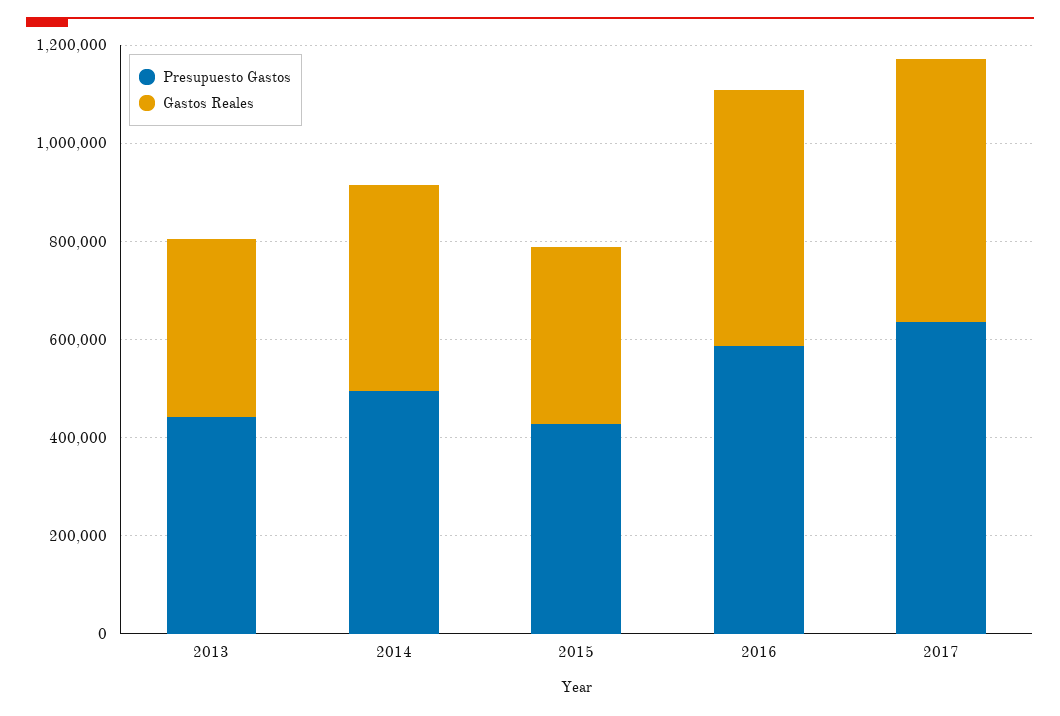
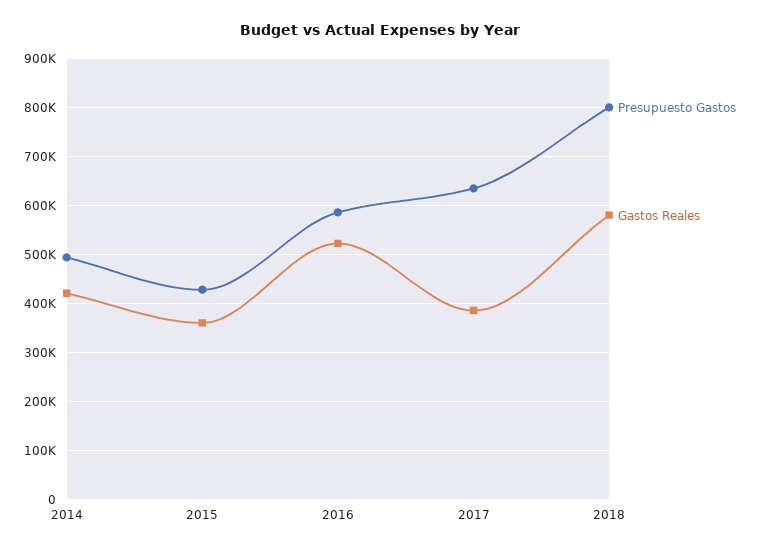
Presupuesto Gastos, 2013: 450000 -> none
Gastos Reales, 2013: 350000 -> none
Gastos Reales, 2017: 550000 -> 380000
Presupuesto Gastos, 2018: none -> 800000
Gastos Reales, 2018: none -> 580000

